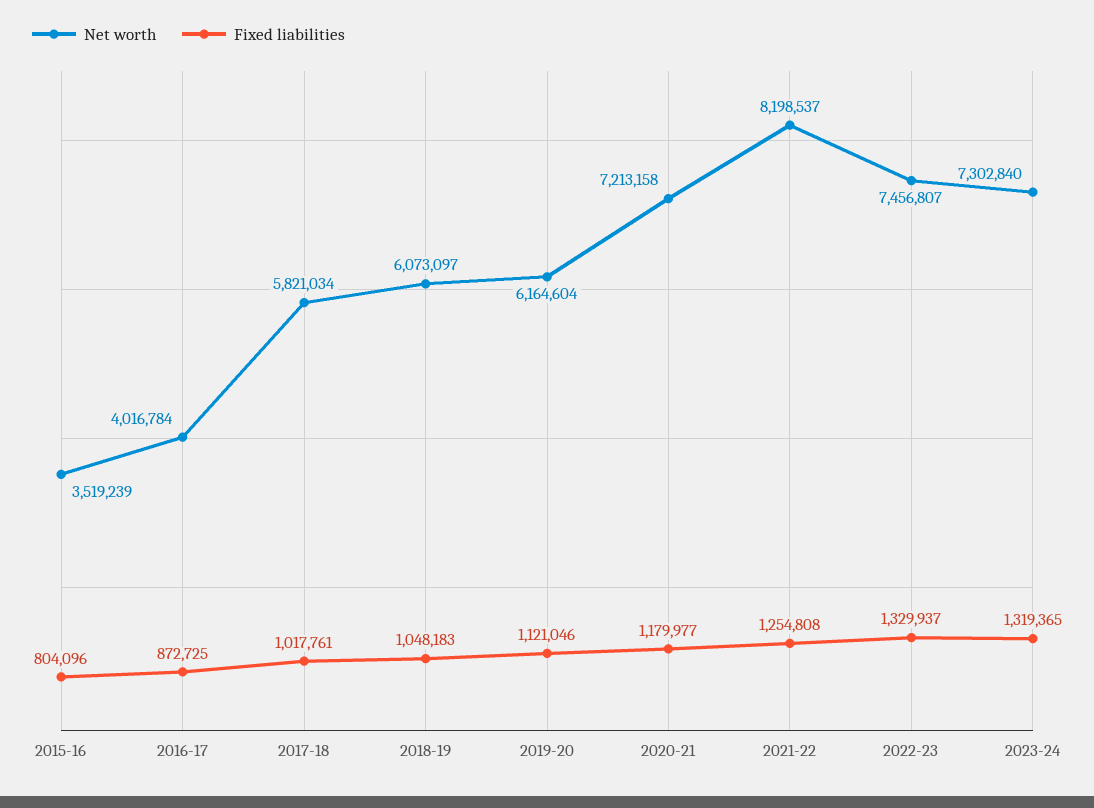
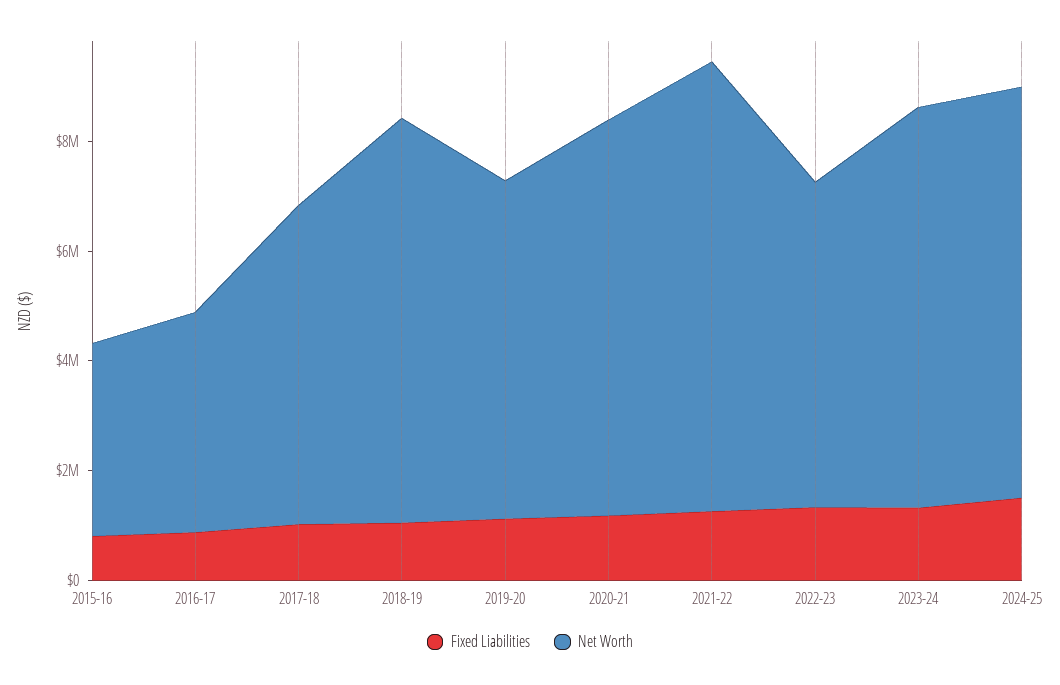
Net worth, 2018-19: 6073097 -> 7500000
Net worth, 2022-23: 7456807 -> 6000000
Fixed liabilities, 2024-25: none -> 1500000
Net worth, 2024-25: none -> 7500000

